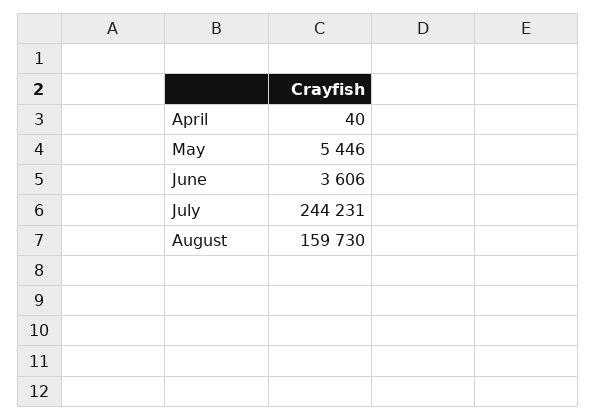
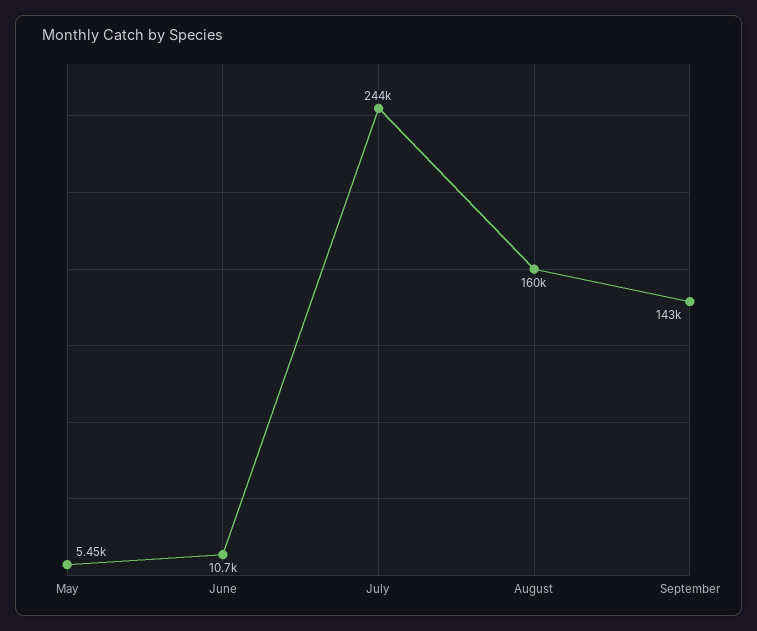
April: 40 -> none
June: 3606 -> 10700
September: none -> 143000

